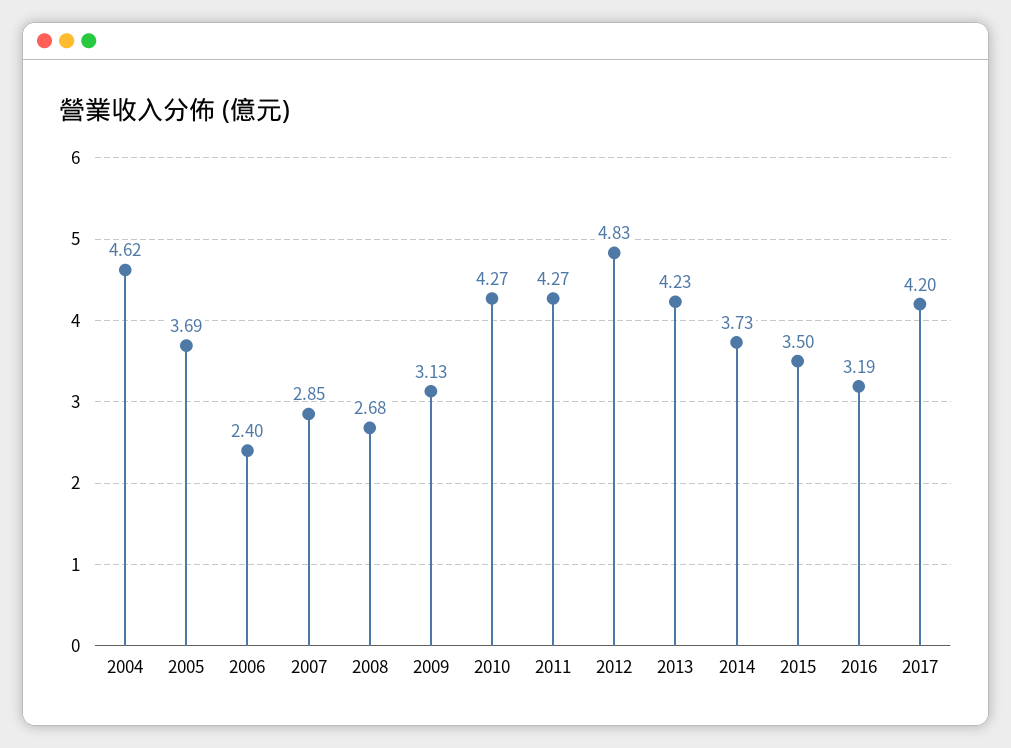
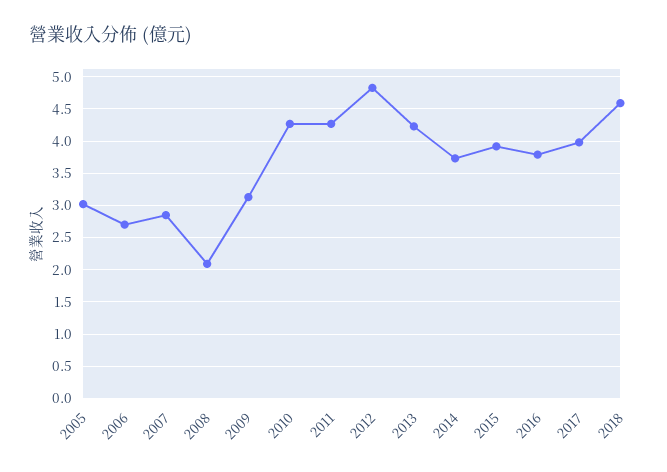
2004: 4.62 -> none
2005: 3.69 -> 3
2006: 2.4 -> 2.7
2008: 2.68 -> 2.1
2015: 3.5 -> 3.9
2016: 3.19 -> 3.8
2017: 4.2 -> 4
2018: none -> 4.6

